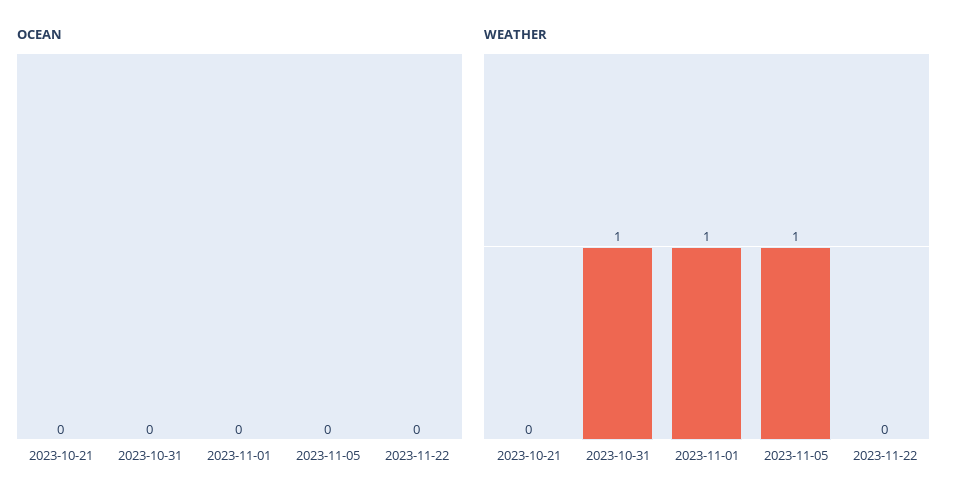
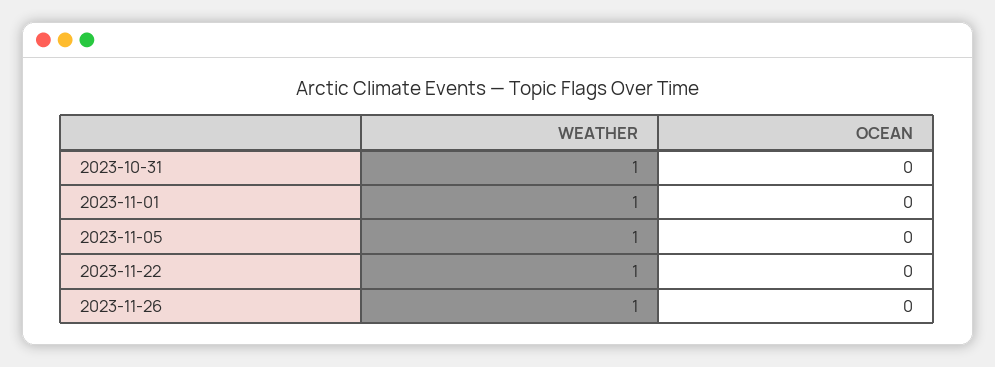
OCEAN, 2023-10-21: 0 -> none
WEATHER, 2023-10-21: 0 -> none
WEATHER, 2023-11-22: 0 -> 1
WEATHER, 2023-11-26: none -> 1
OCEAN, 2023-11-26: none -> 0

